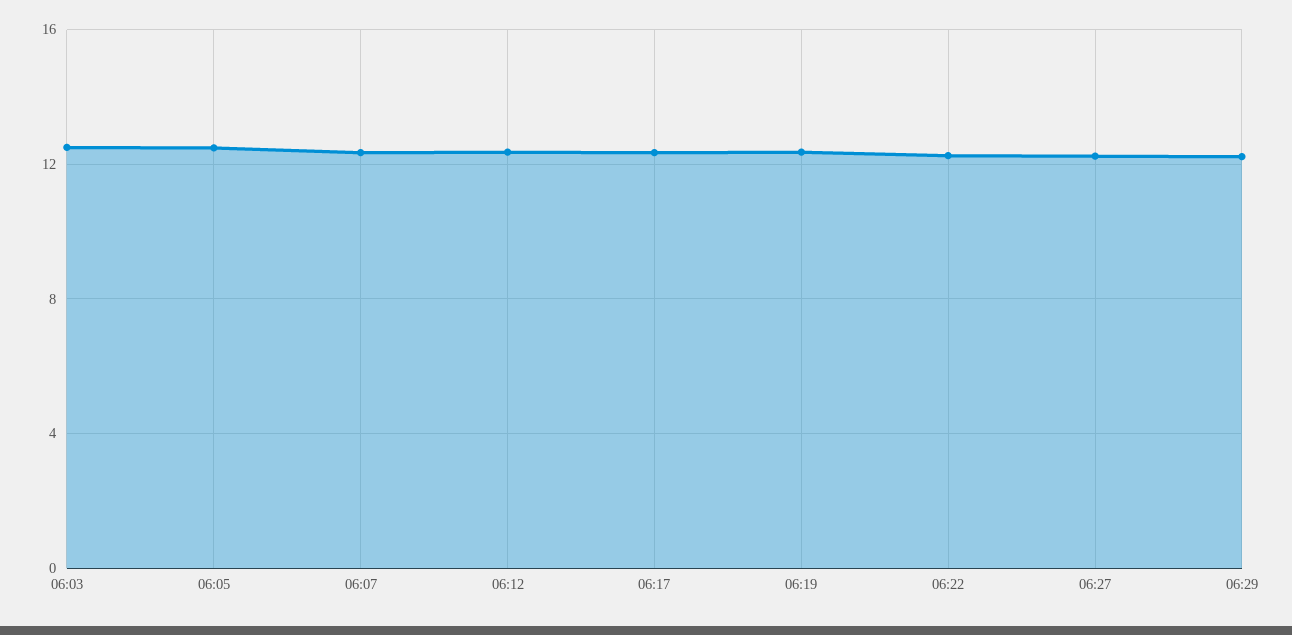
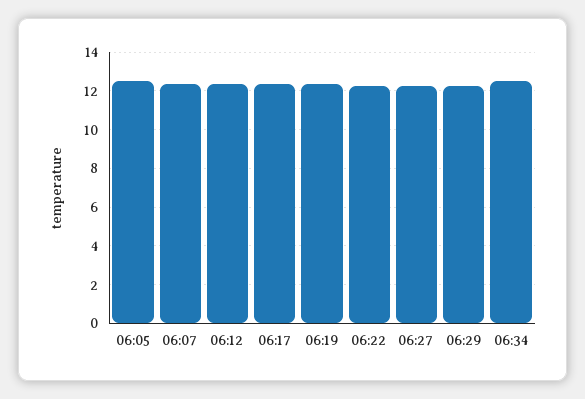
06:03: 12.5 -> none
06:34: none -> 12.5

